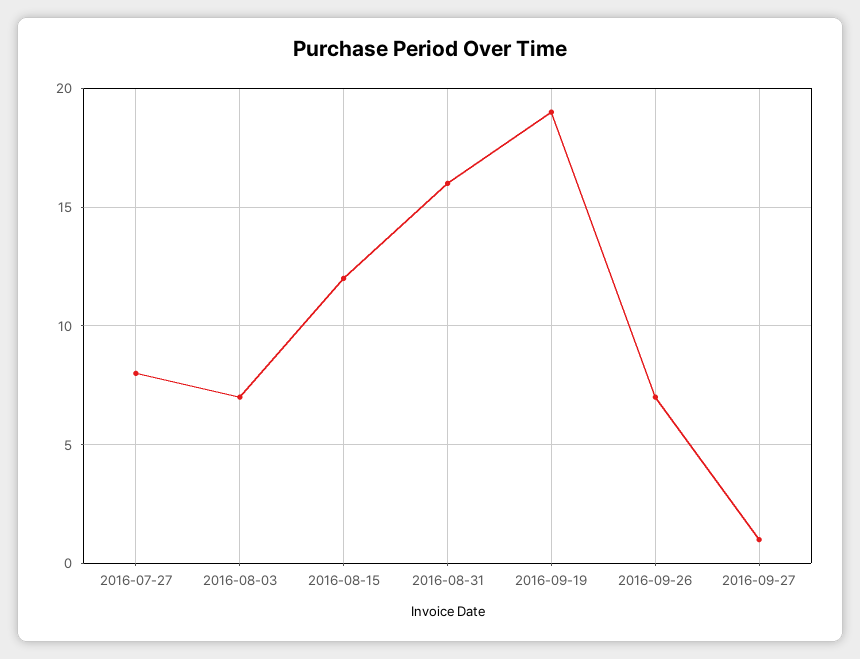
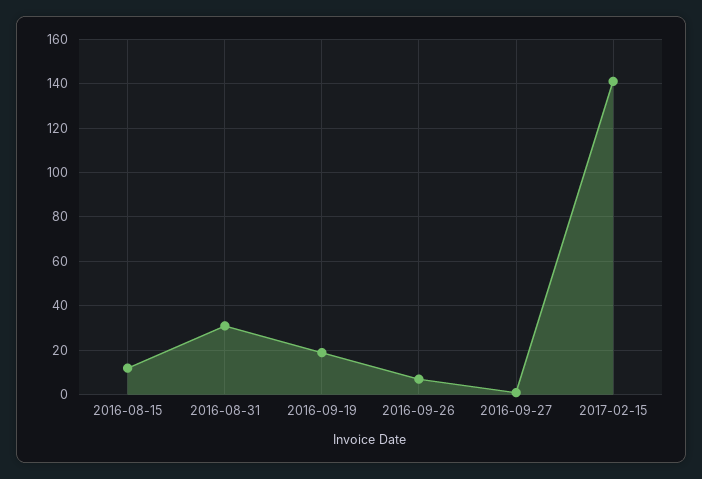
2016-07-27: 8 -> none
2016-08-03: 7 -> none
2016-08-31: 16 -> 30
2017-02-15: none -> 140

